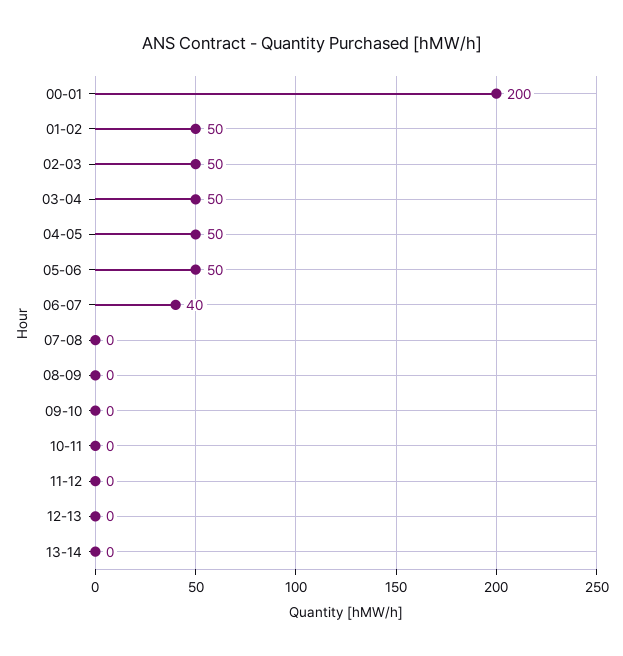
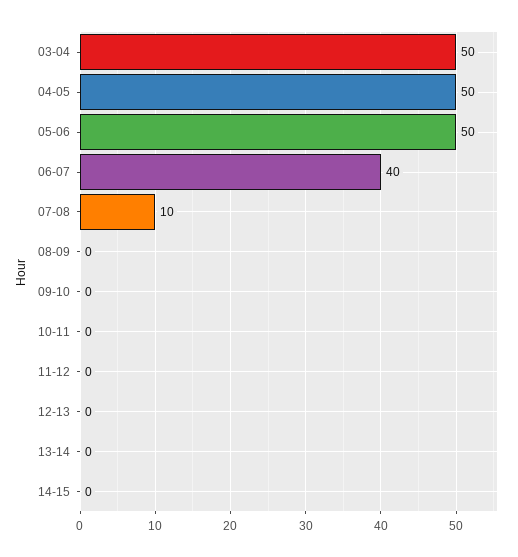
00-01: 200 -> none
01-02: 50 -> none
02-03: 50 -> none
07-08: 0 -> 10
14-15: none -> 0

